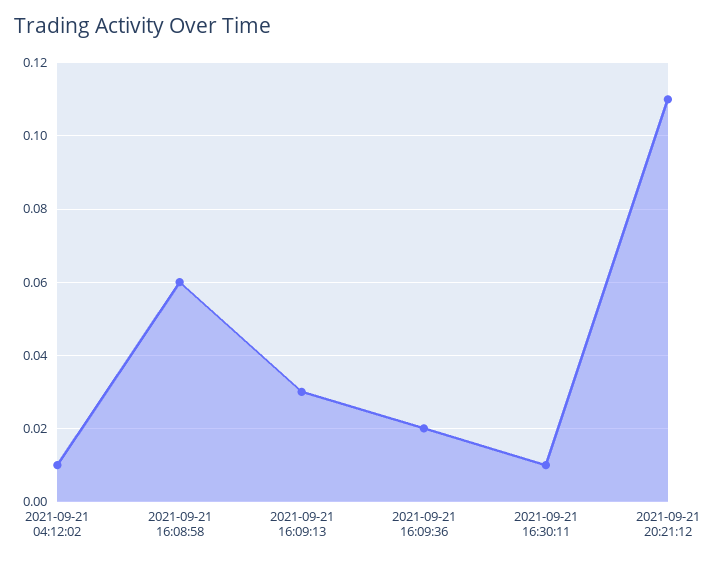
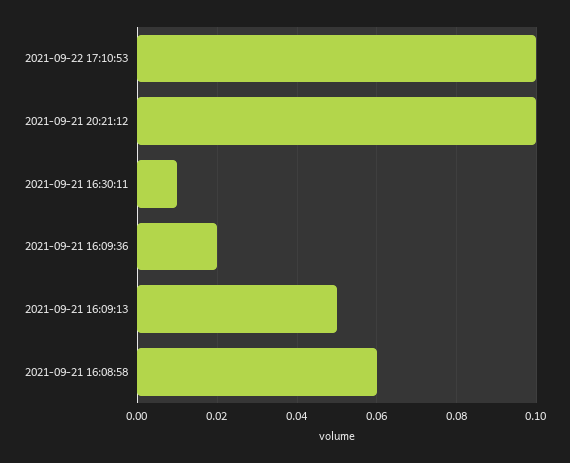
2021-09-21 04:12:02: 0.01 -> none
2021-09-21 16:09:13: 0.03 -> 0.05
2021-09-21 20:21:12: 0.11 -> 0.1
2021-09-22 17:10:53: none -> 0.1

